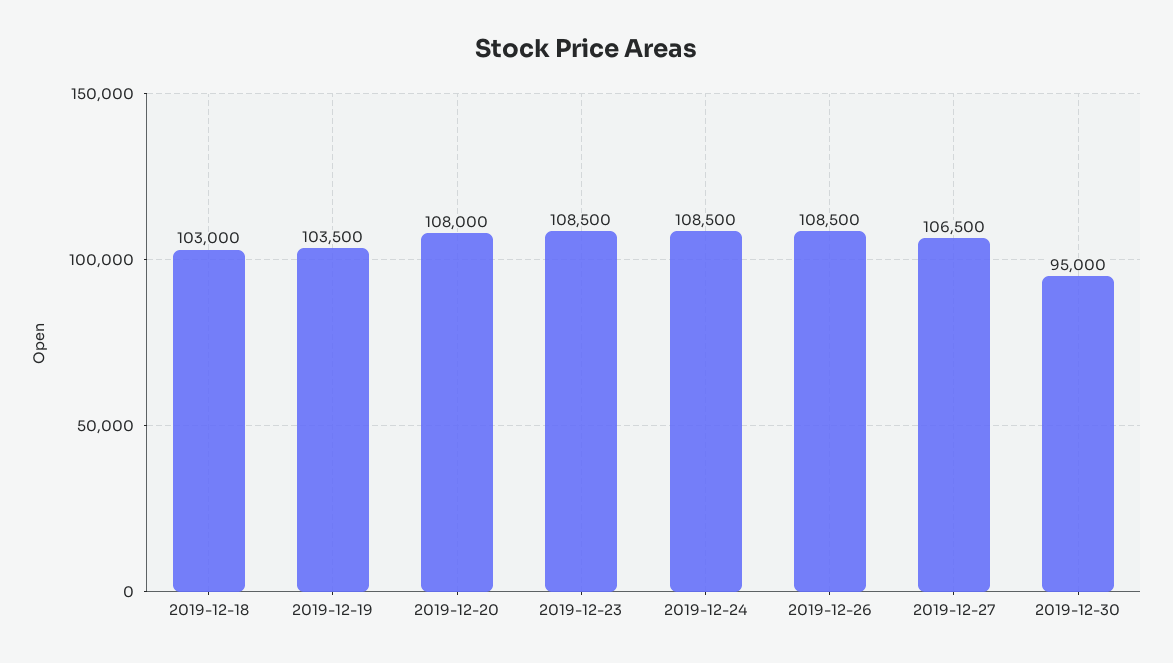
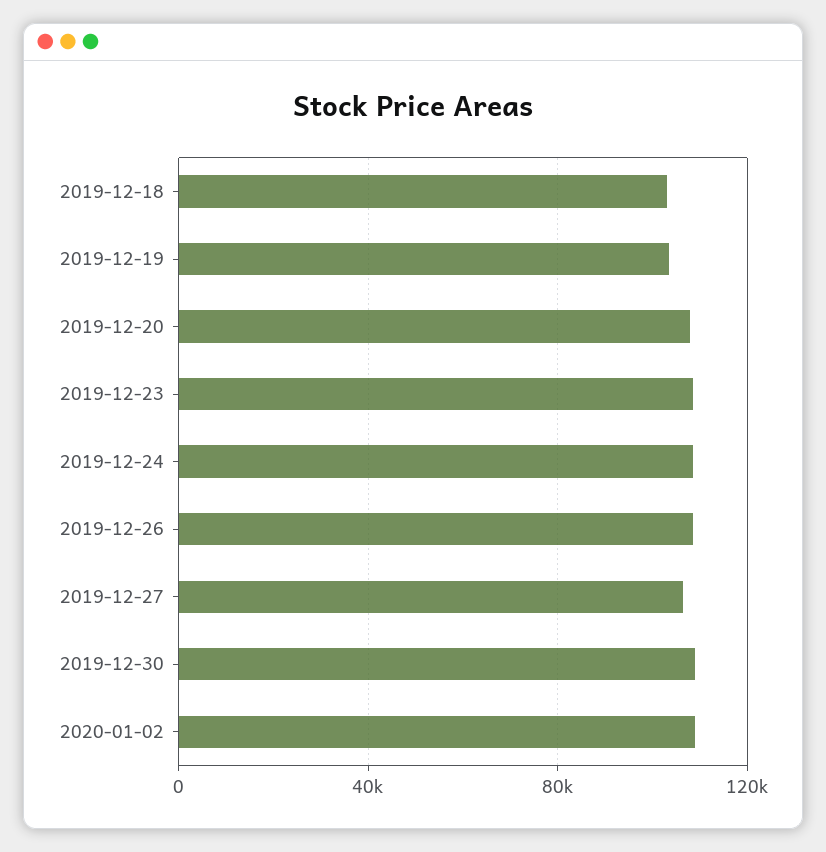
2019-12-30: 95000 -> 110000
2020-01-02: none -> 110000

